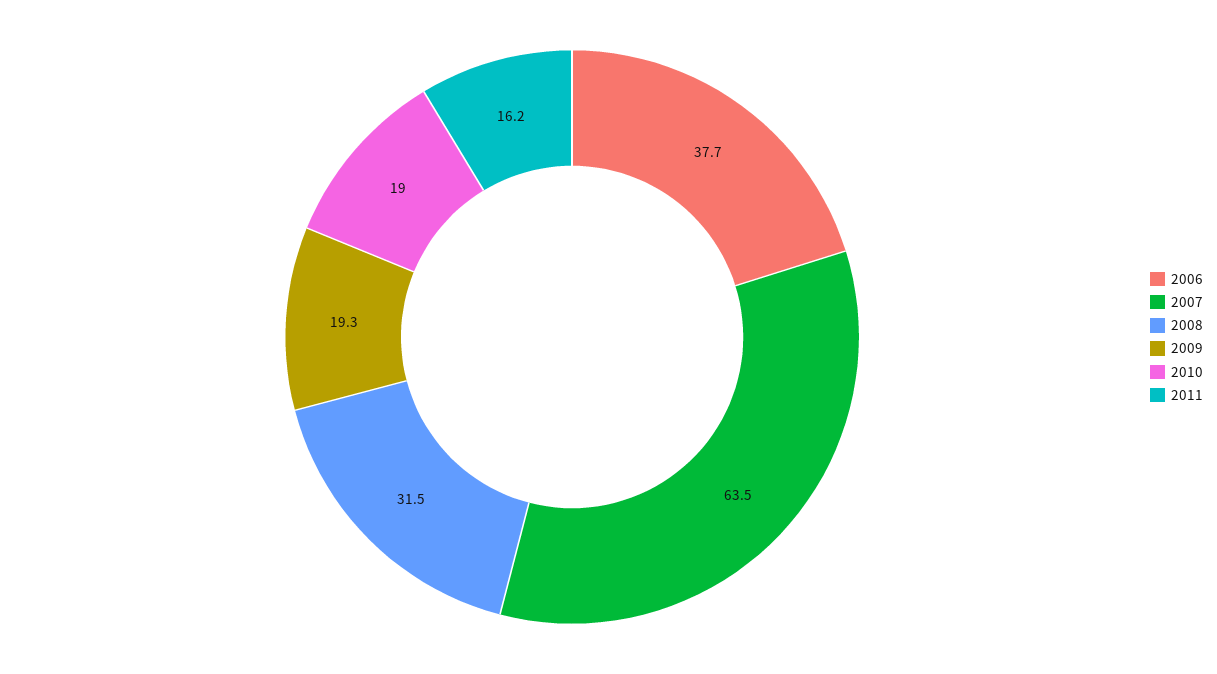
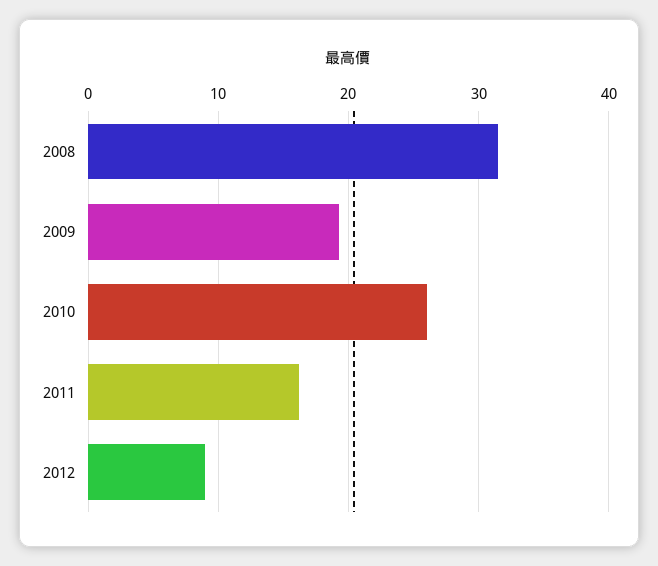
2006: 37.7 -> none
2007: 63.5 -> none
2010: 19 -> 26
2012: none -> 9

